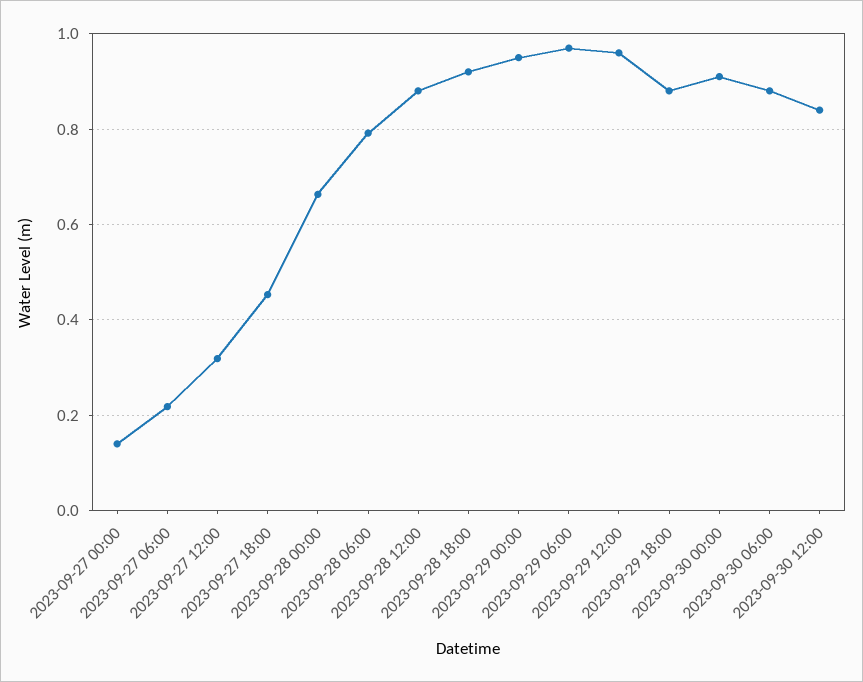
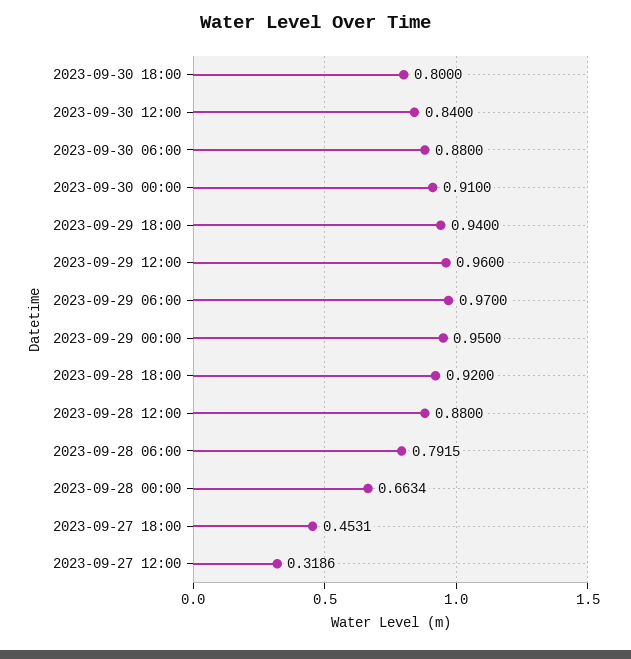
2023-09-27 00:00: 0.14 -> none
2023-09-27 06:00: 0.22 -> none
2023-09-29 18:00: 0.88 -> 0.94
2023-09-30 18:00: none -> 0.8

